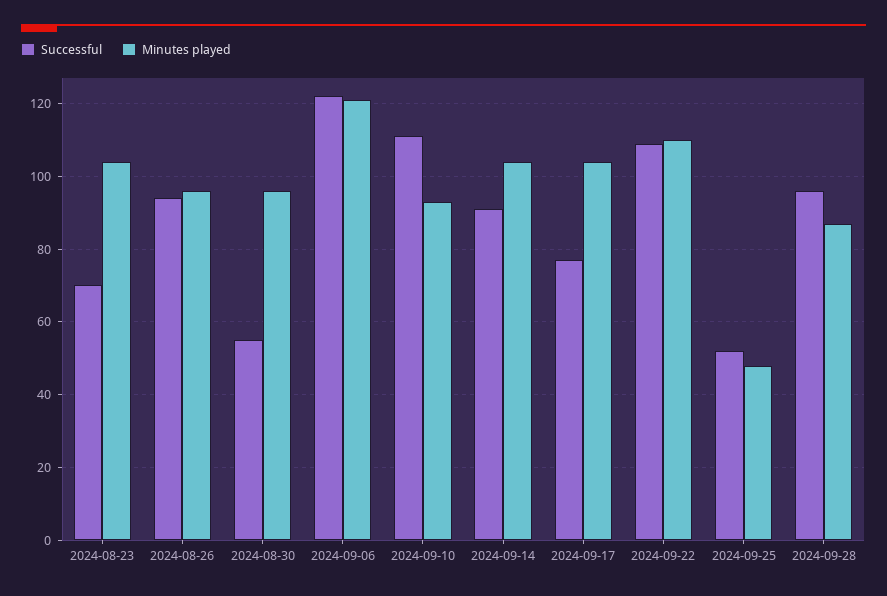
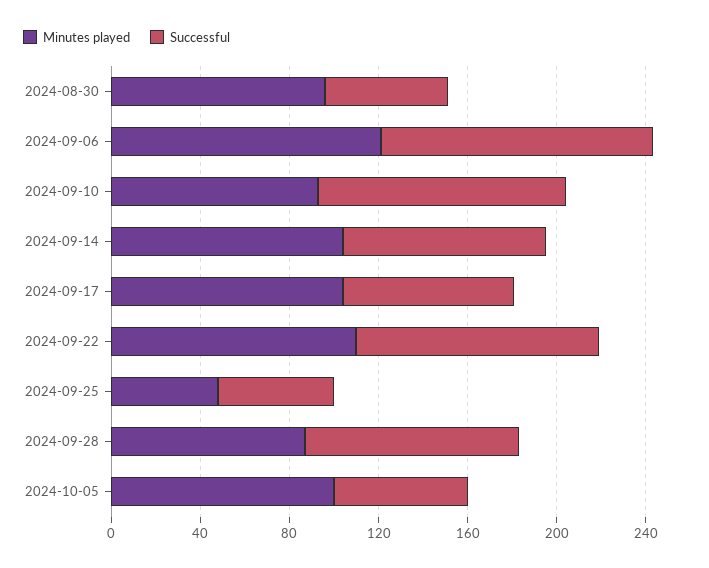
Successful, 2024-08-23: 70 -> none
Minutes played, 2024-08-23: 105 -> none
Successful, 2024-08-26: 95 -> none
Minutes played, 2024-08-26: 95 -> none
Minutes played, 2024-10-05: none -> 100
Successful, 2024-10-05: none -> 60

